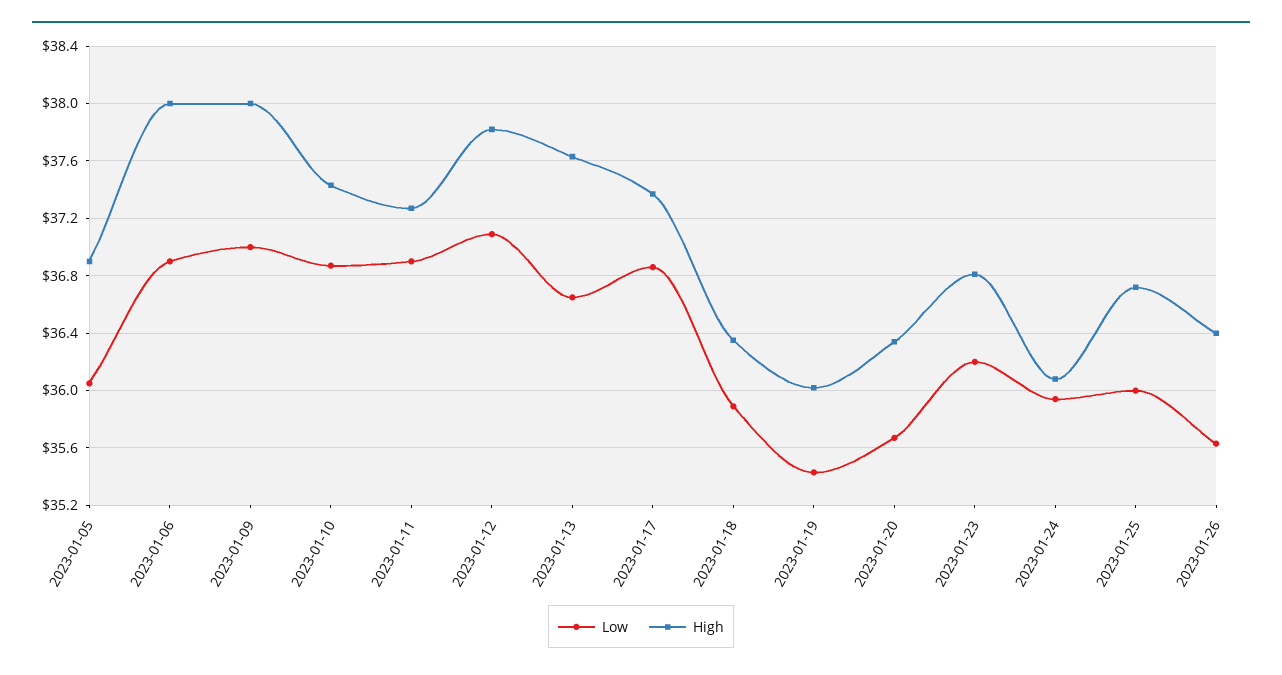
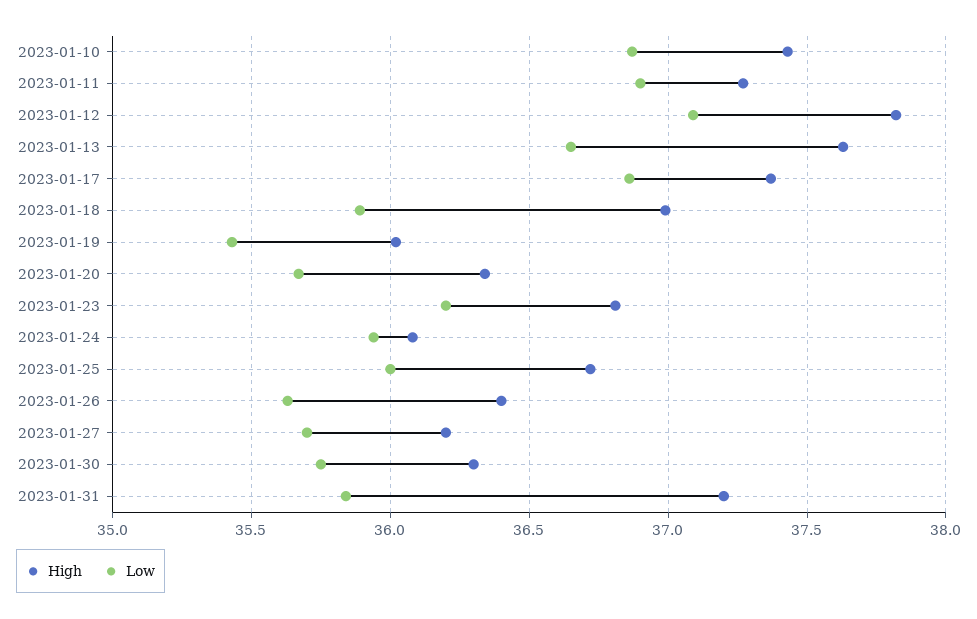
Low, 2023-01-05: 36.05 -> none
High, 2023-01-05: 36.9 -> none
Low, 2023-01-06: 36.9 -> none
High, 2023-01-06: 38 -> none
Low, 2023-01-09: 37 -> none
High, 2023-01-09: 38 -> none
High, 2023-01-18: 36.35 -> 37
High, 2023-01-27: none -> 36.2
Low, 2023-01-27: none -> 35.7
High, 2023-01-30: none -> 36.3
Low, 2023-01-30: none -> 35.75
High, 2023-01-31: none -> 37.2
Low, 2023-01-31: none -> 35.85

